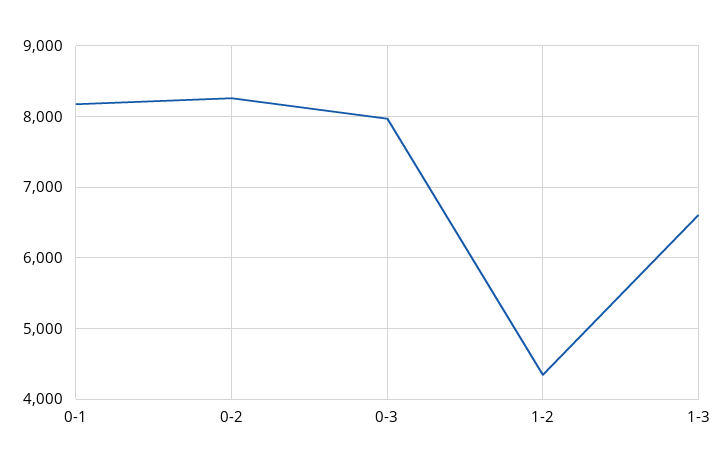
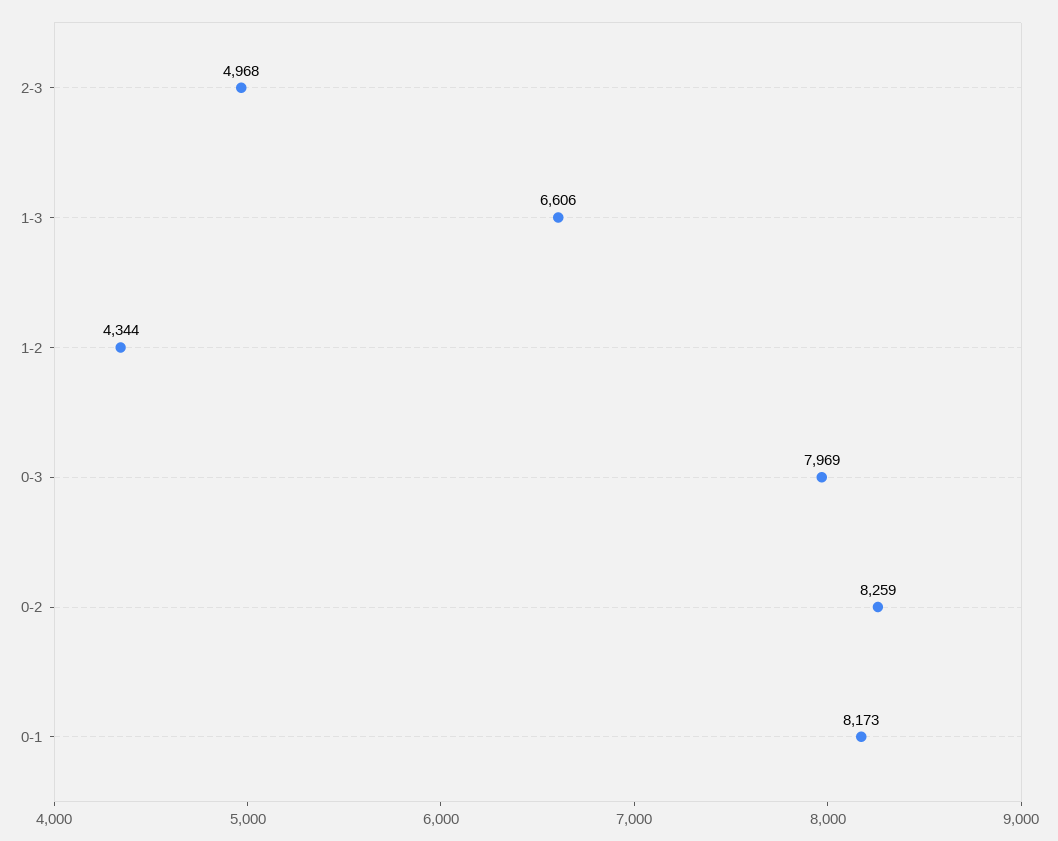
2-3: none -> 4968

